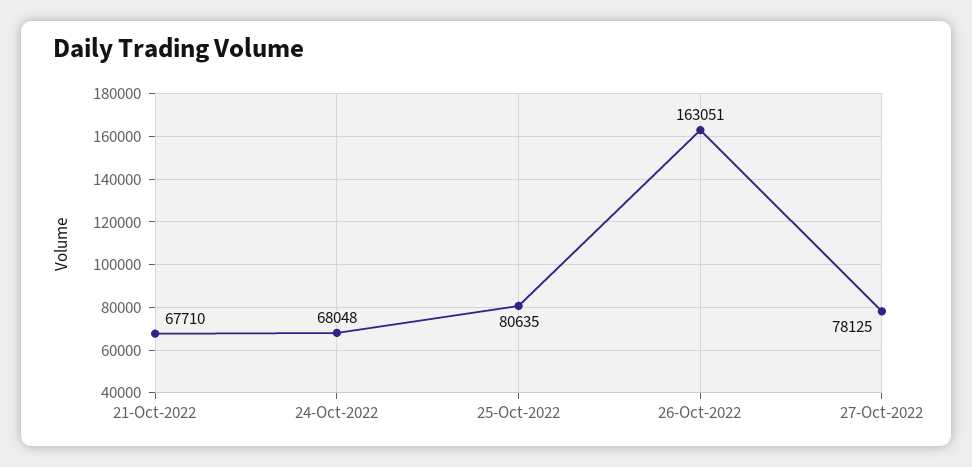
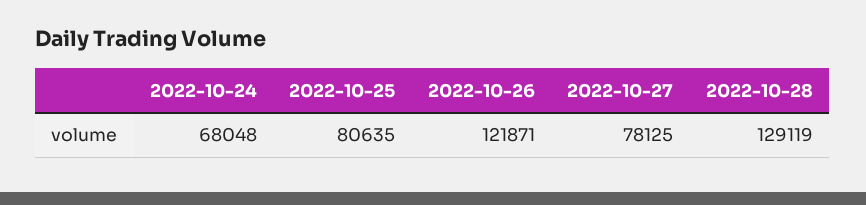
21-Oct-2022: 67710 -> none
26-Oct-2022: 163051 -> 121871
2022-10-28: none -> 129119

